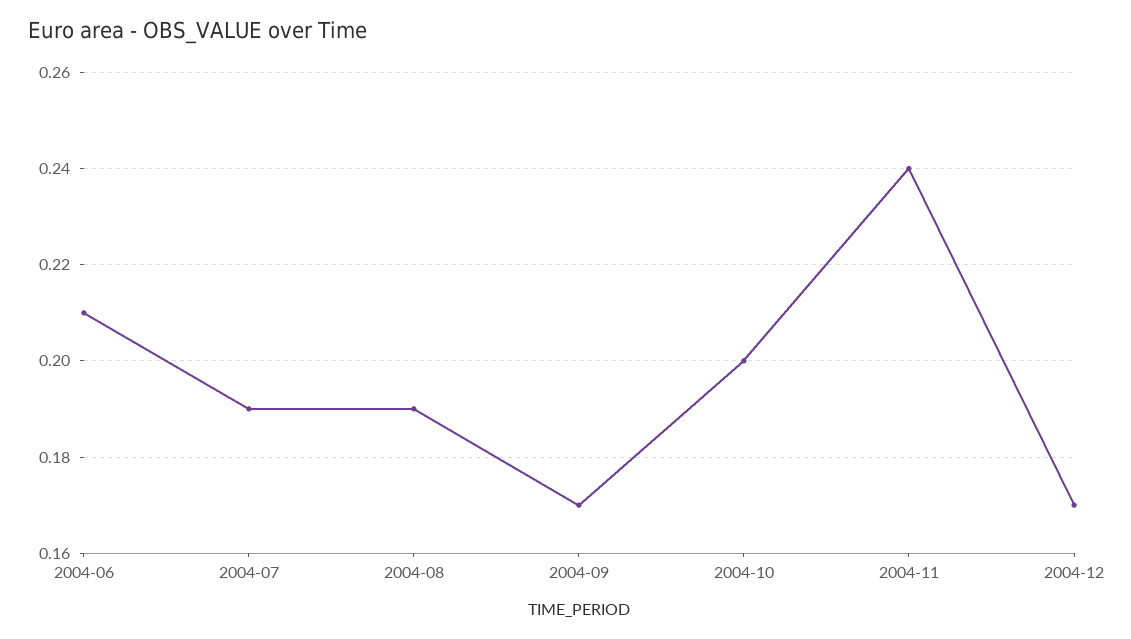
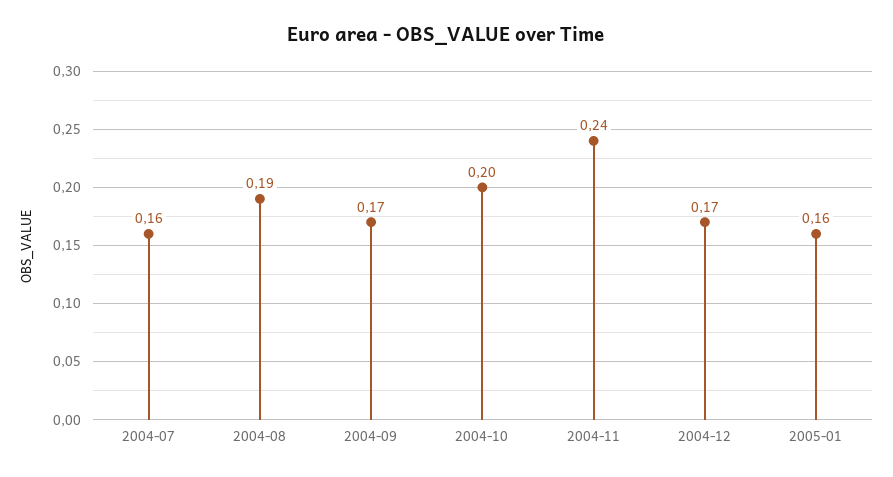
2004-06: 0.21 -> none
2004-07: 0.19 -> 0.16
2005-01: none -> 0.16

